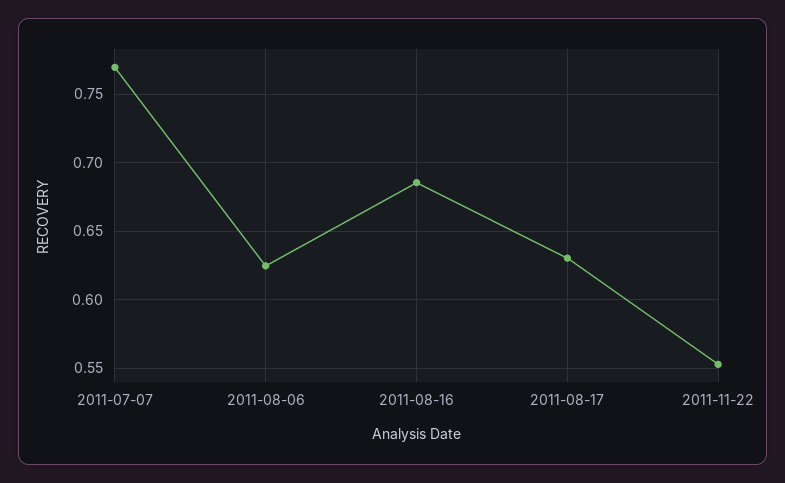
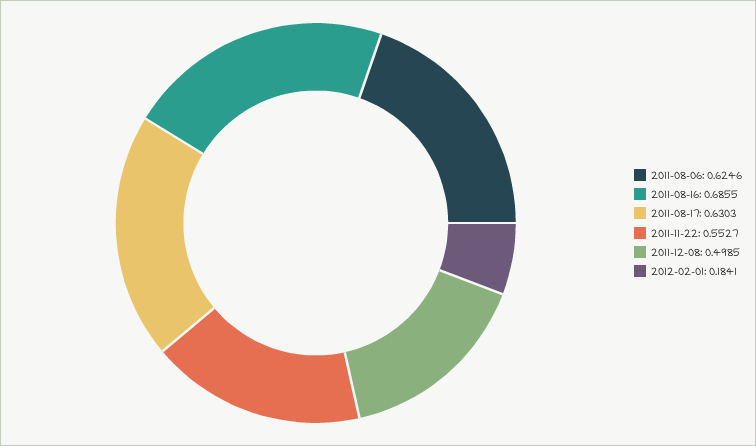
2011-07-07: 0.77 -> none
2011-12-08: none -> 0.4985
2012-02-01: none -> 0.1841

